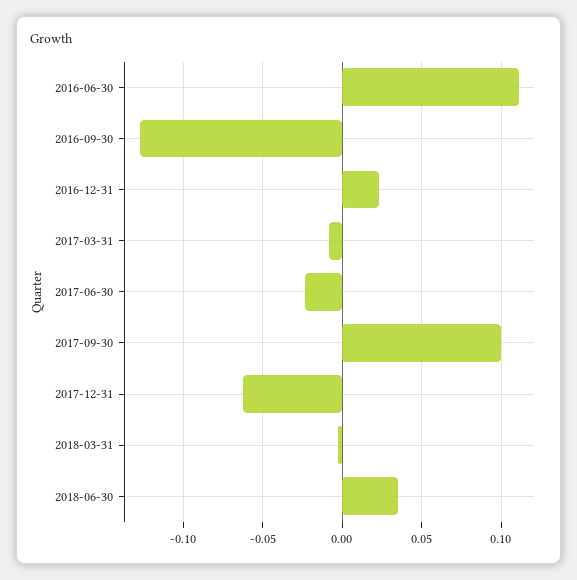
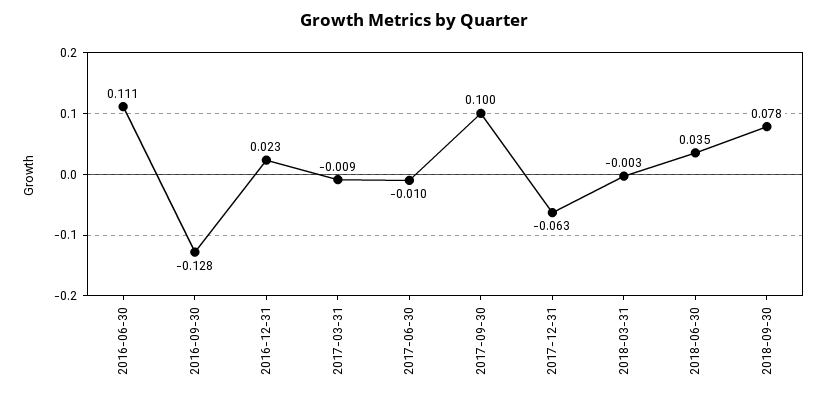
2017-06-30: -0.025 -> -0.01
2018-09-30: none -> 0.078

